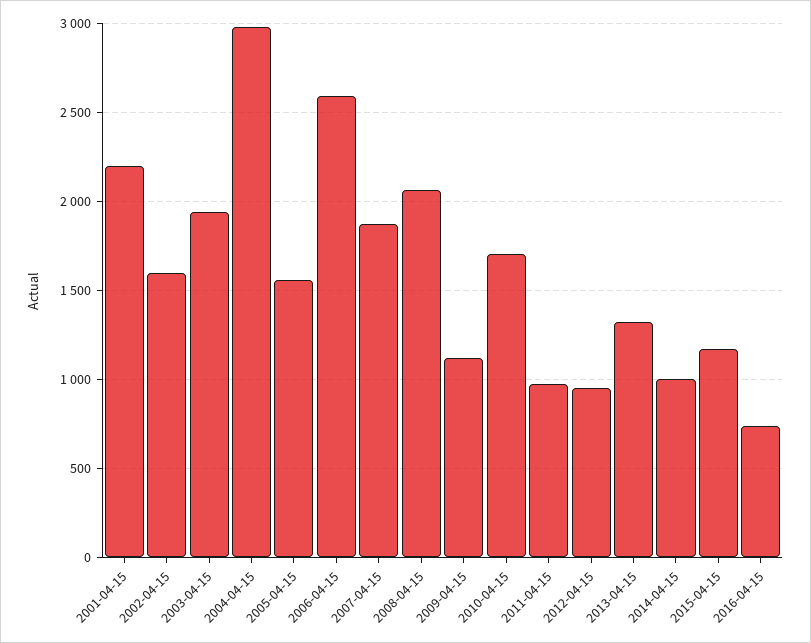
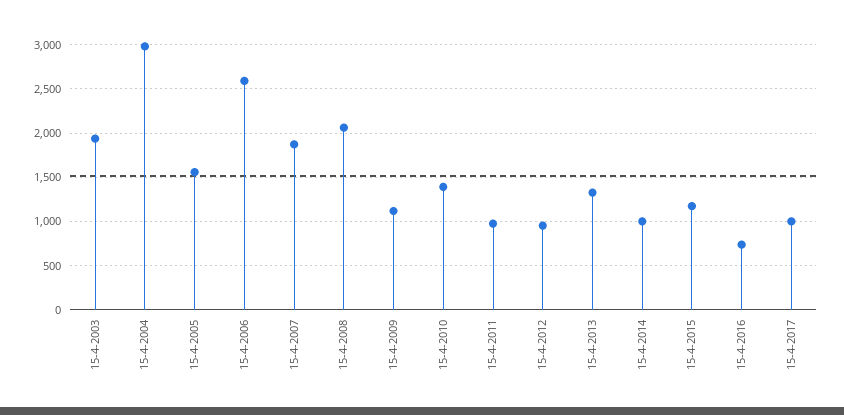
2001-04-15: 2200 -> none
2002-04-15: 1600 -> none
2010-04-15: 1700 -> 1400
15-4-2017: none -> 1000

